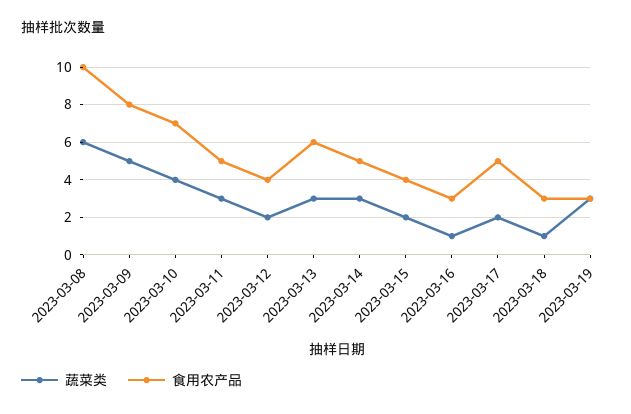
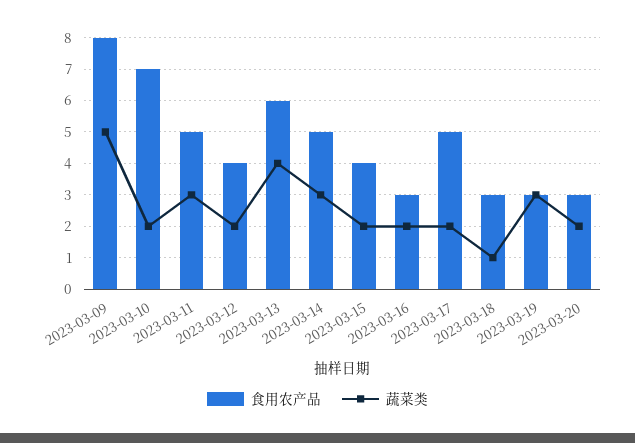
蔬菜类, 2023-03-08: 6 -> none
食用农产品, 2023-03-08: 10 -> none
蔬菜类, 2023-03-10: 4 -> 2
蔬菜类, 2023-03-13: 3 -> 4
蔬菜类, 2023-03-16: 1 -> 2
食用农产品, 2023-03-20: none -> 3
蔬菜类, 2023-03-20: none -> 2

